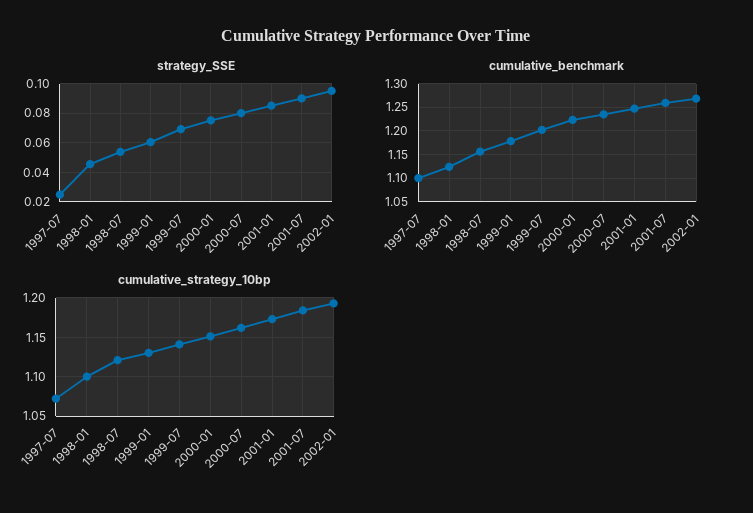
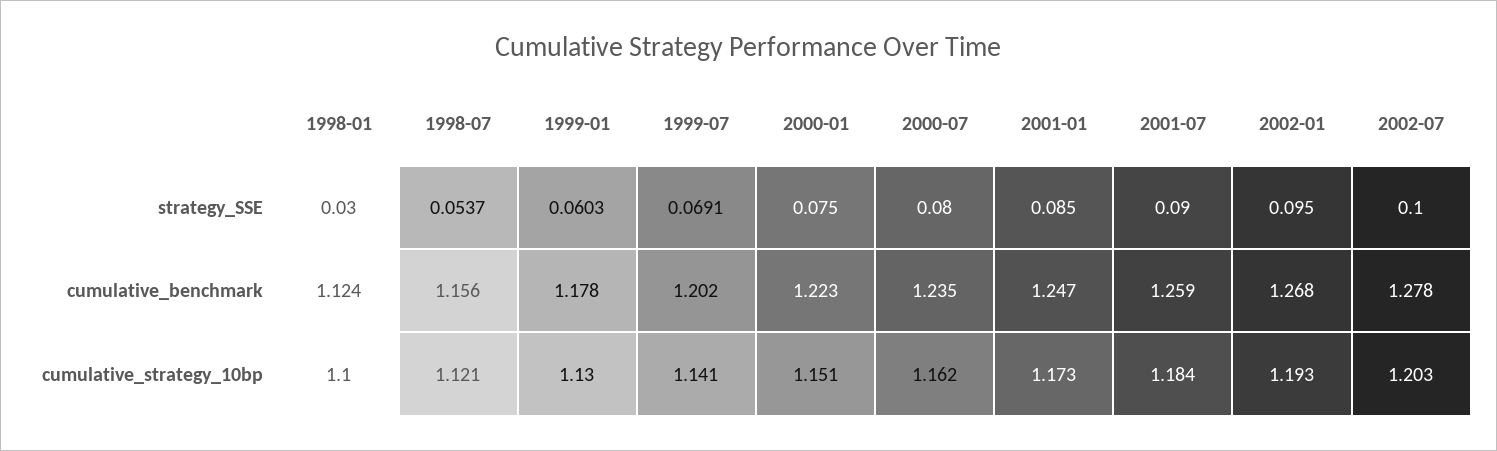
strategy_SSE, 1997-07: 0.025 -> none
strategy_SSE, 1998-01: 0.045 -> 0.03
cumulative_benchmark, 1997-07: 1.1 -> none
cumulative_strategy_10bp, 1997-07: 1.07 -> none
strategy_SSE, 2002-07: none -> 0.1
cumulative_benchmark, 2002-07: none -> 1.278
cumulative_strategy_10bp, 2002-07: none -> 1.203

